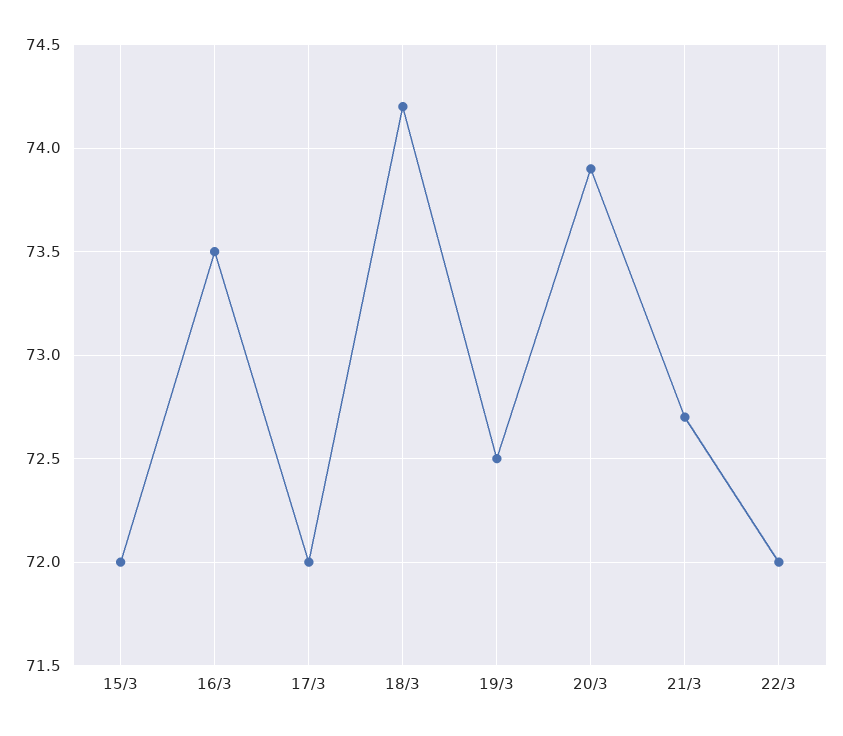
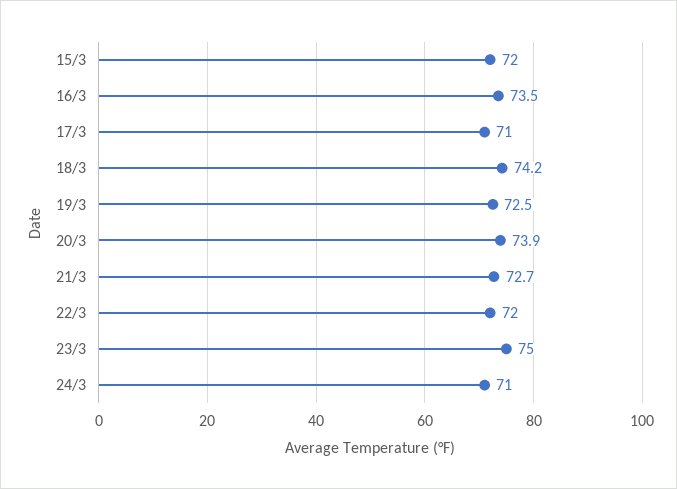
17/3: 72 -> 71
23/3: none -> 75
24/3: none -> 71

